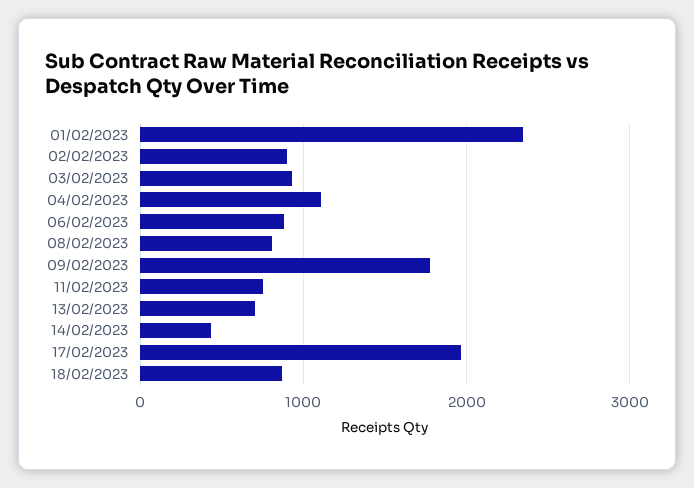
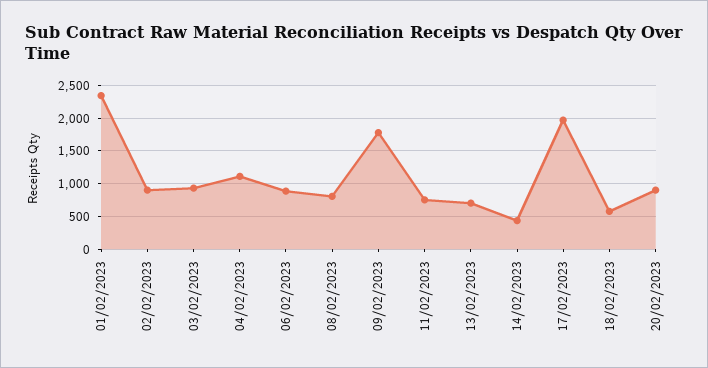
18/02/2023: 900 -> 600
20/02/2023: none -> 900

